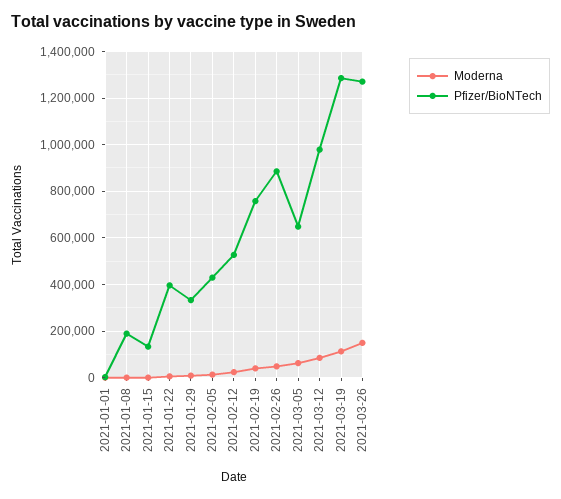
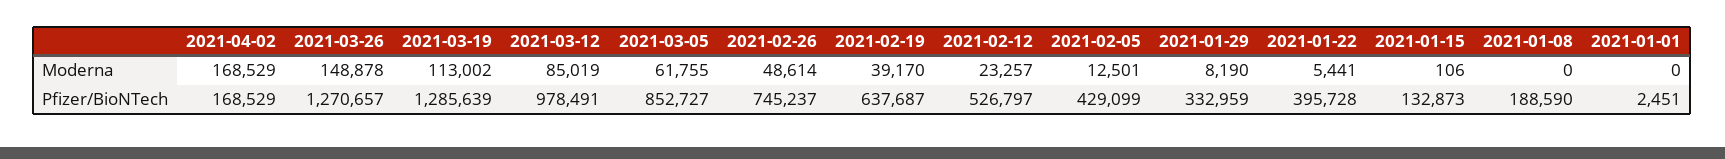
Pfizer/BioNTech, 2021-02-19: 750000 -> 637687
Pfizer/BioNTech, 2021-02-26: 900000 -> 745237
Pfizer/BioNTech, 2021-03-05: 650000 -> 852727
Moderna, 2021-04-02: none -> 168529
Pfizer/BioNTech, 2021-04-02: none -> 168529

